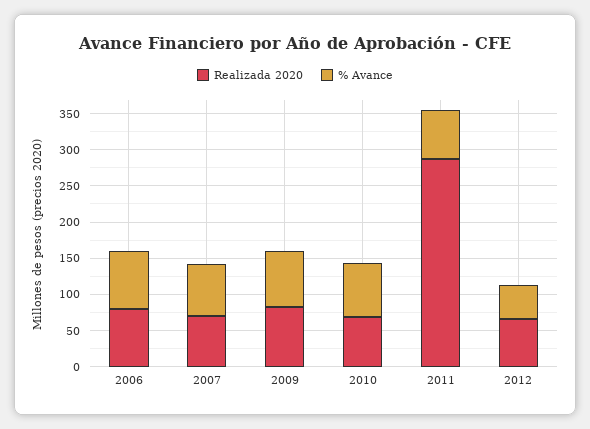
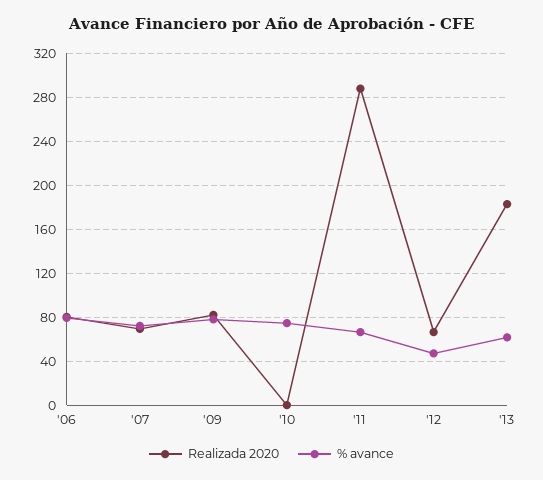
Realizada 2020, 2010: 75 -> 0
Realizada 2020, '13: none -> 180
% Avance, '13: none -> 60

